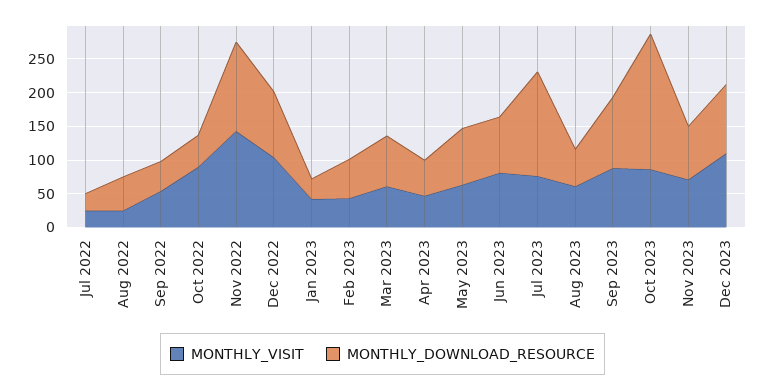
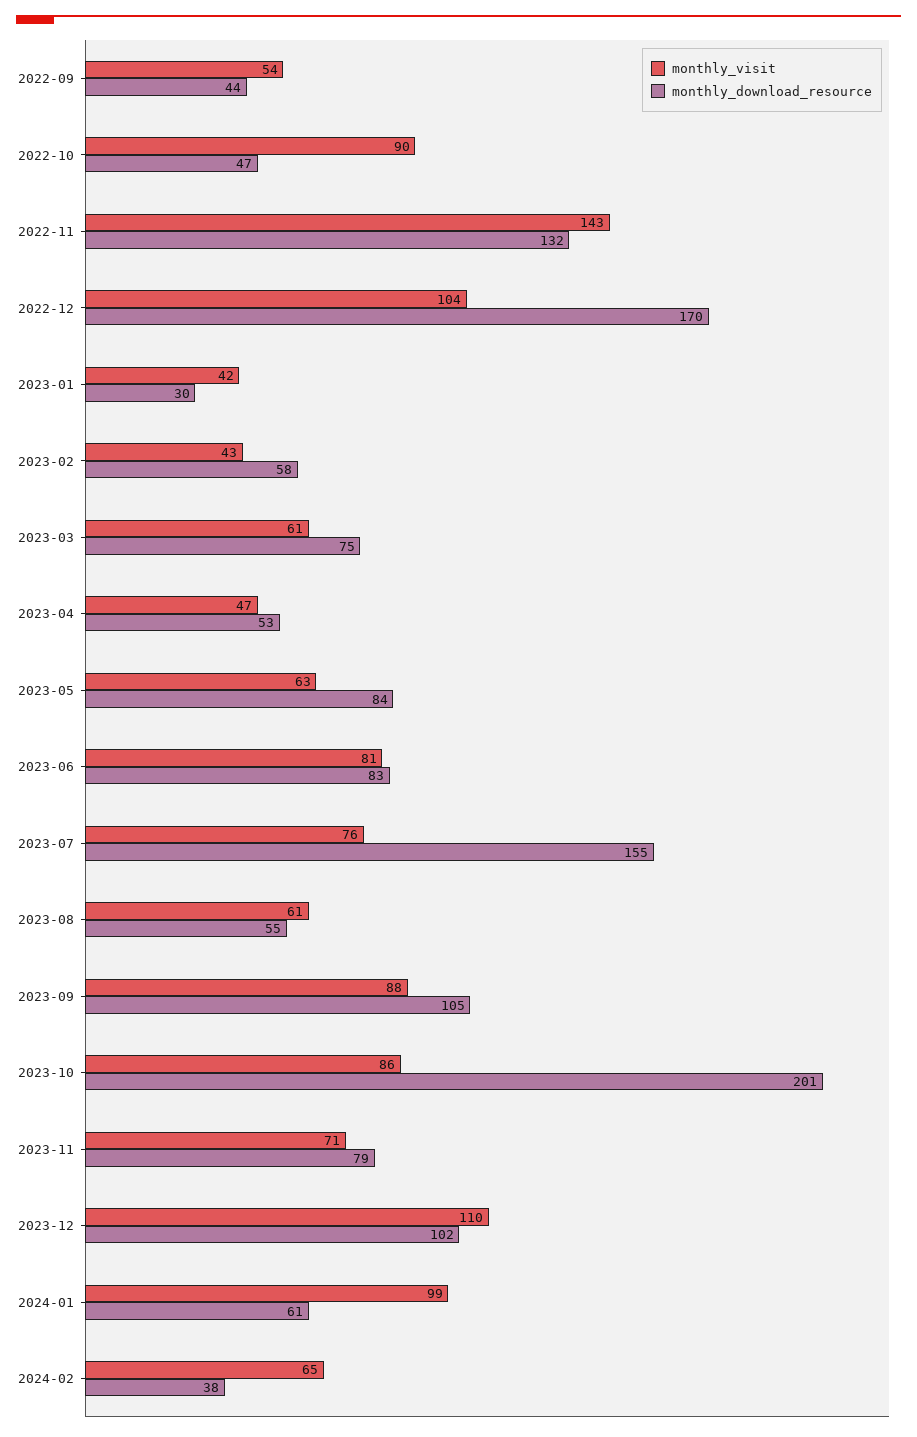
MONTHLY_VISIT, Jul 2022: 25 -> none
MONTHLY_DOWNLOAD_RESOURCE, Jul 2022: 25 -> none
MONTHLY_VISIT, Aug 2022: 25 -> none
MONTHLY_DOWNLOAD_RESOURCE, Aug 2022: 50 -> none
MONTHLY_DOWNLOAD_RESOURCE, Dec 2022: 100 -> 170
MONTHLY_VISIT, 2024-01: none -> 99
MONTHLY_DOWNLOAD_RESOURCE, 2024-01: none -> 61
MONTHLY_VISIT, 2024-02: none -> 65
MONTHLY_DOWNLOAD_RESOURCE, 2024-02: none -> 38

